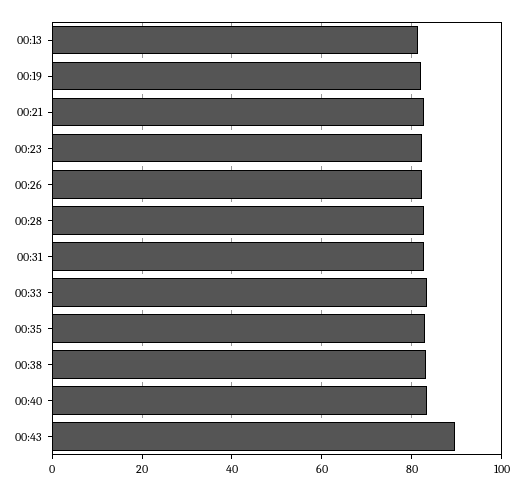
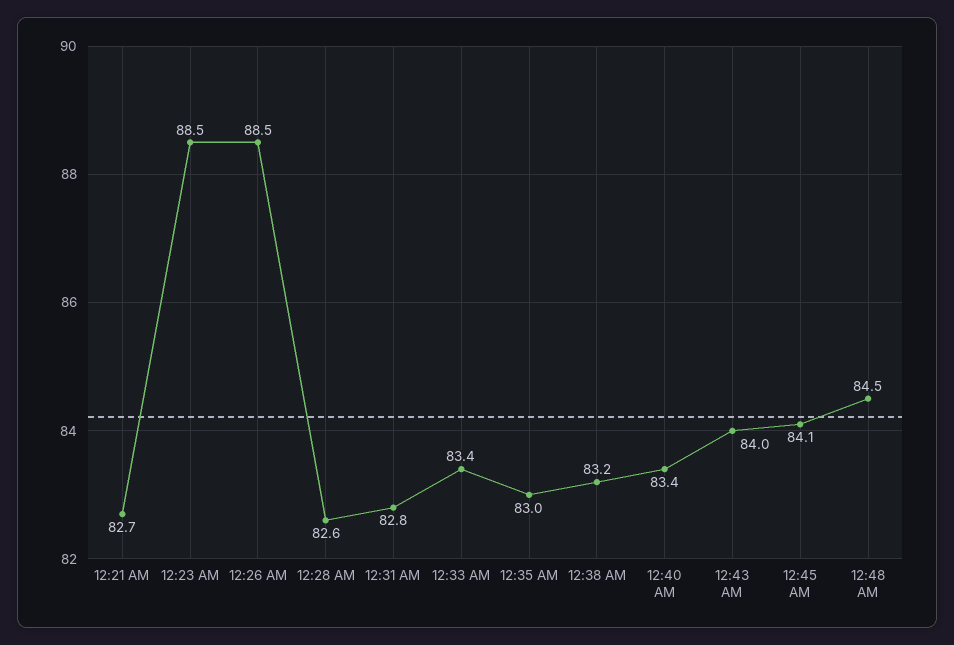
00:13: 82 -> none
00:19: 82 -> none
00:23: 82 -> 88.5
00:26: 82 -> 88.5
00:43: 90 -> 84
12:45 AM: none -> 84.1
12:48 AM: none -> 84.5

